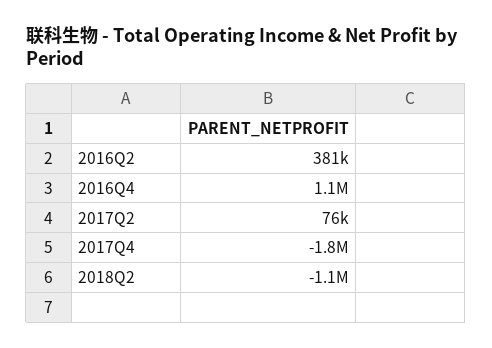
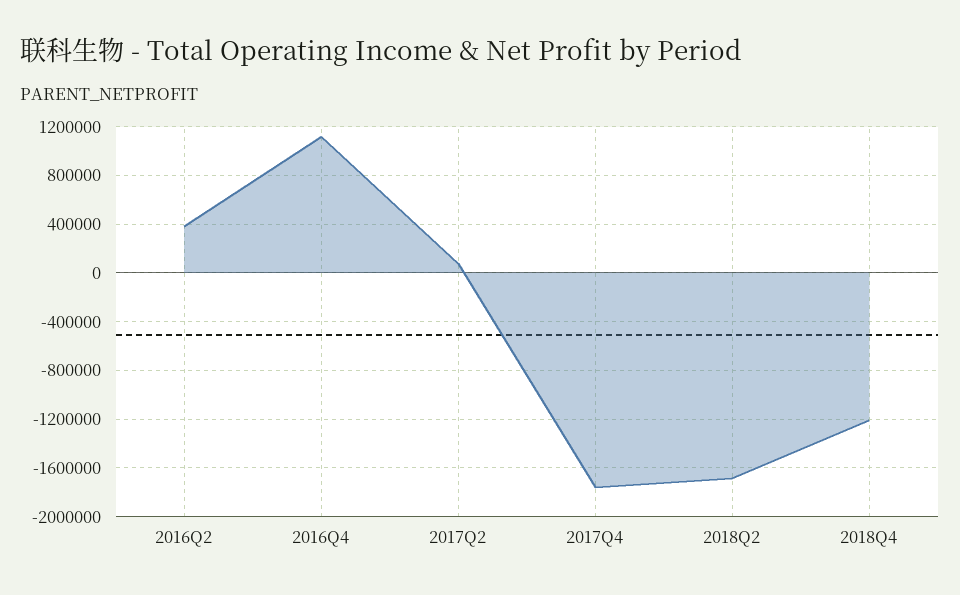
2018Q2: -1100000 -> -1700000
2018Q4: none -> -1200000

